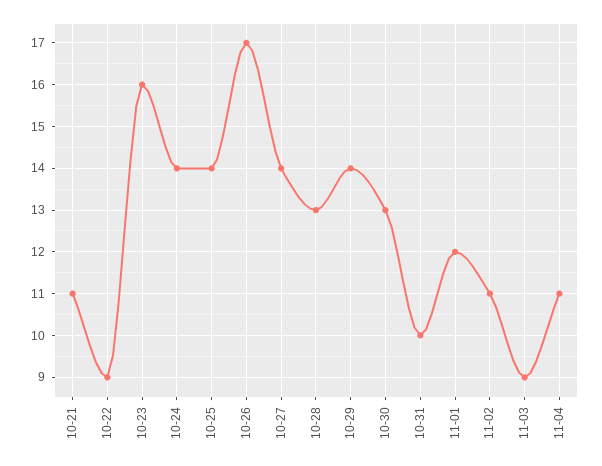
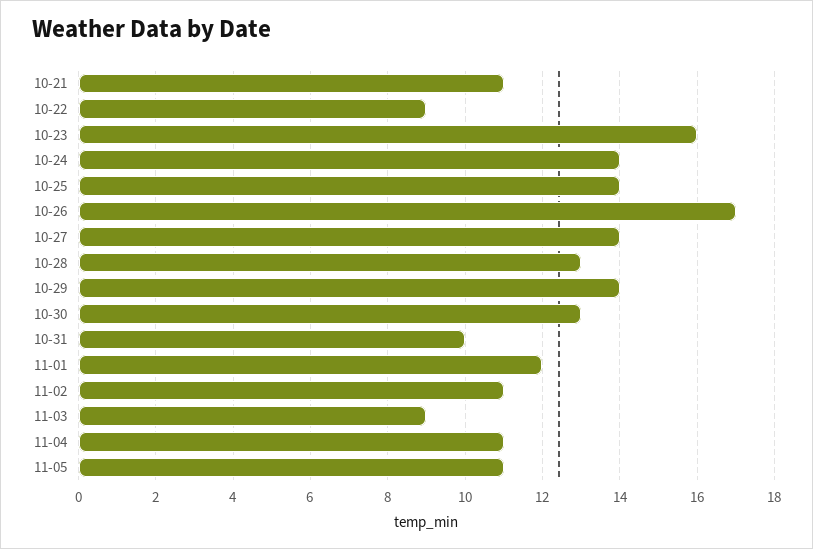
11-05: none -> 11

